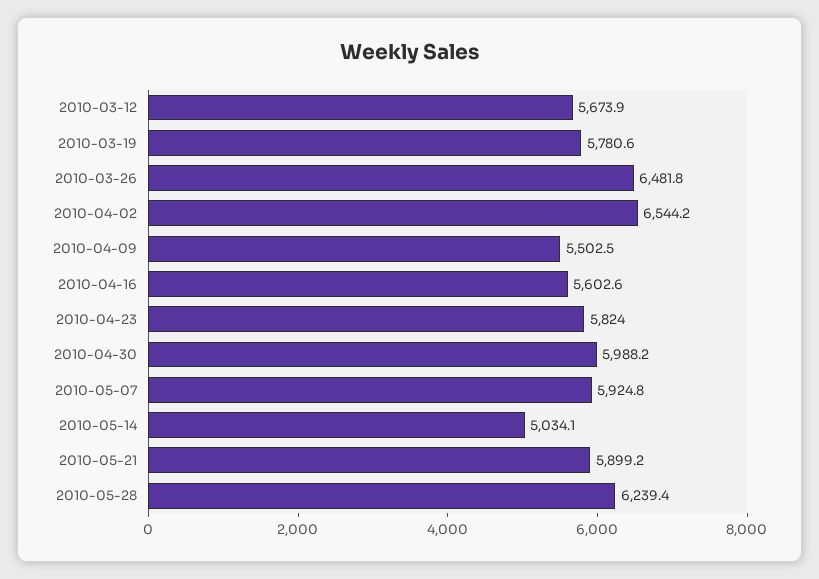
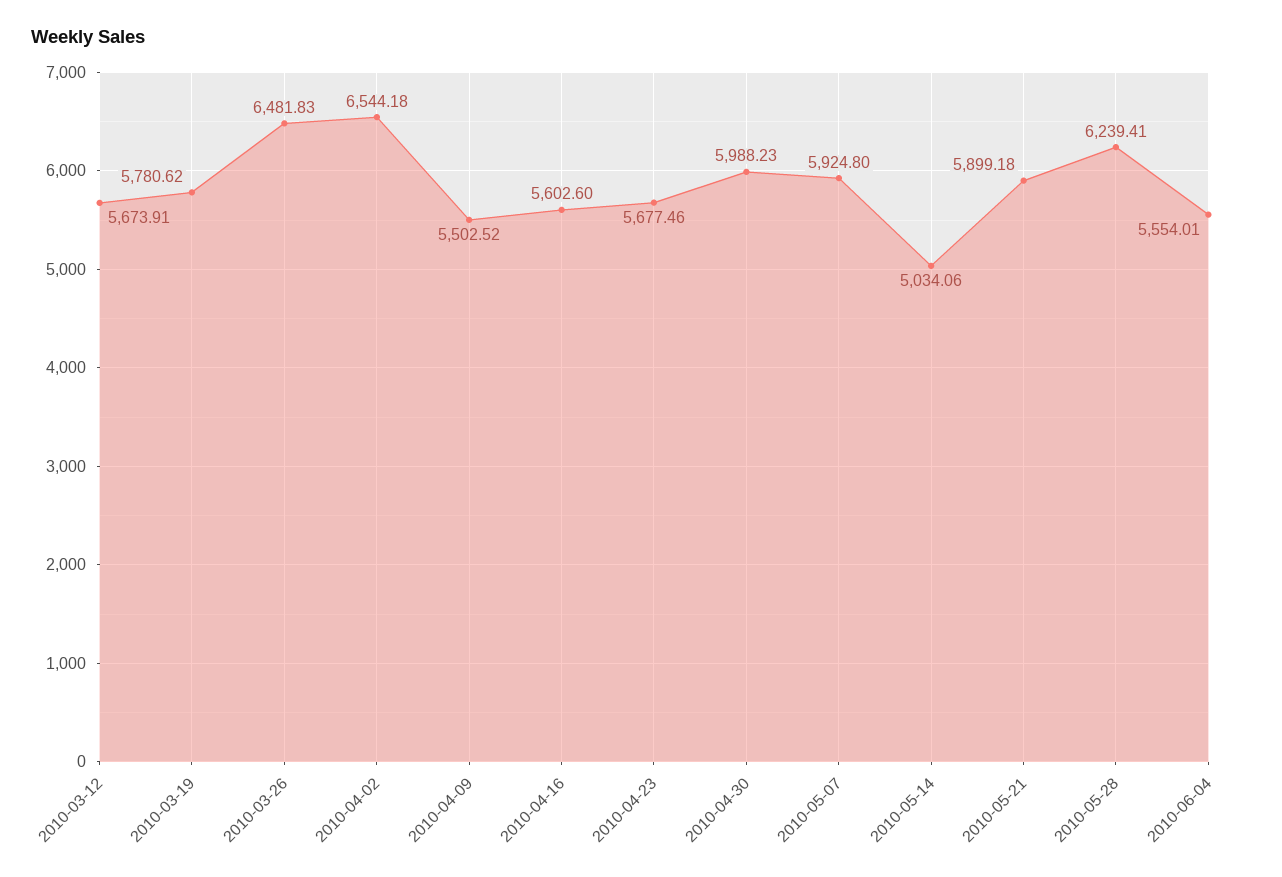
2010-04-23: 5824 -> 5677.46
2010-06-04: none -> 5554.01

